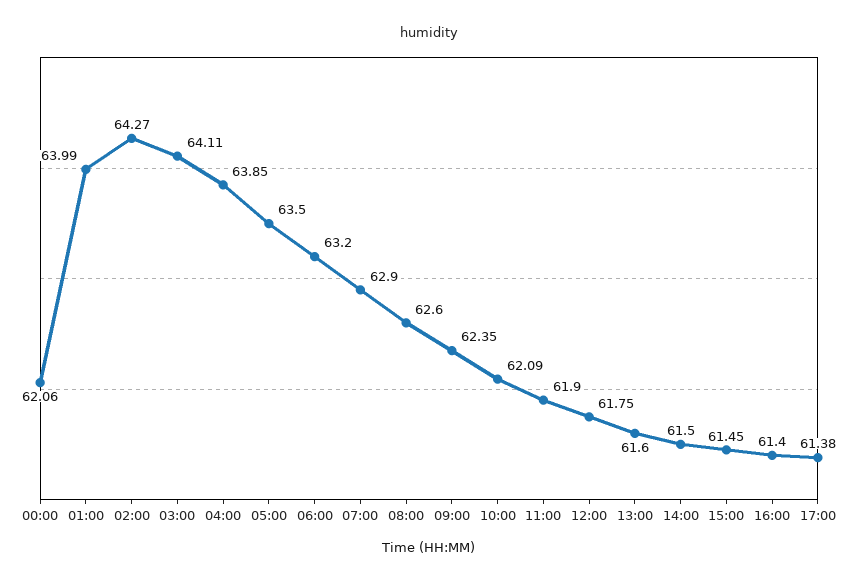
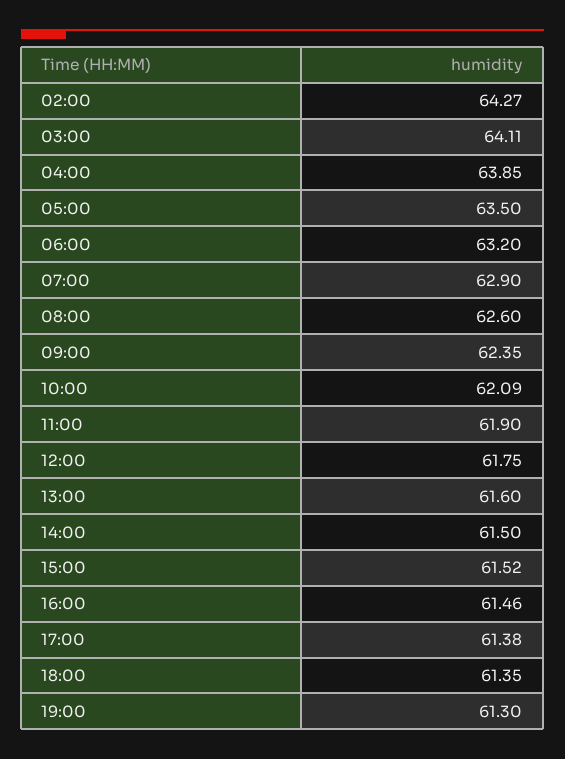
00:00: 62.06 -> none
01:00: 63.99 -> none
15:00: 61.45 -> 61.52
16:00: 61.4 -> 61.46
18:00: none -> 61.35
19:00: none -> 61.3

